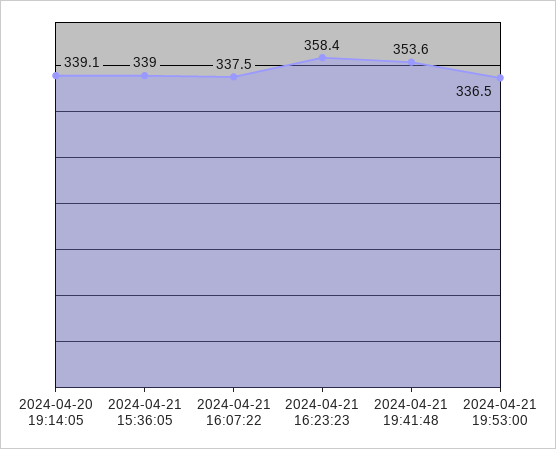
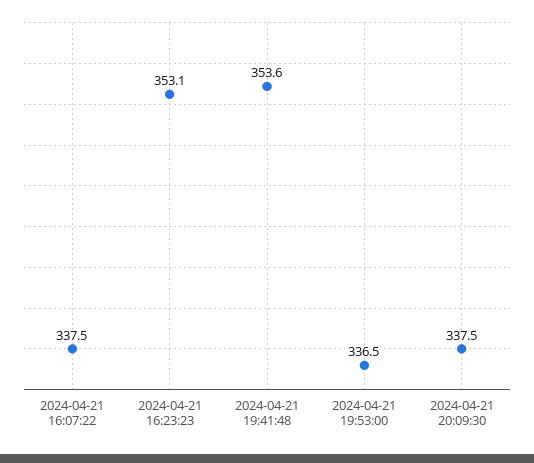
2024-04-20 19:14:05: 339.1 -> none
2024-04-21 15:36:05: 339 -> none
2024-04-21 16:23:23: 358.4 -> 353.1
2024-04-21 20:09:30: none -> 337.5

